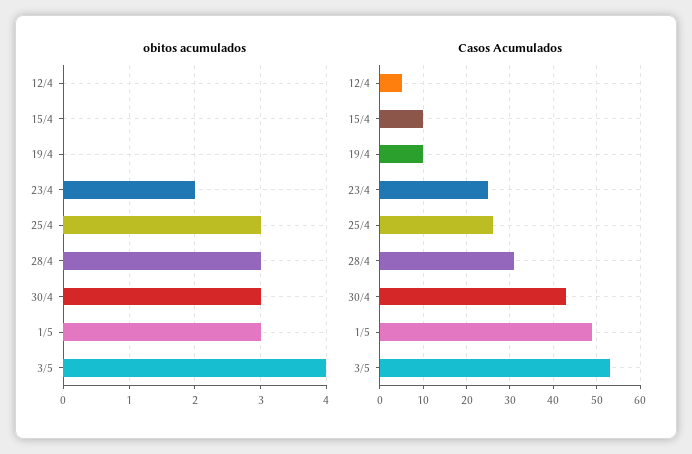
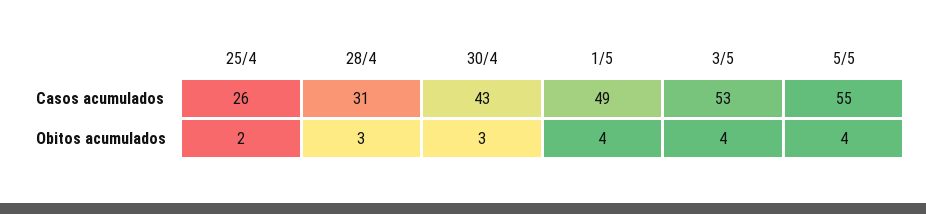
obitos acumulados, 12/4: 0 -> none
obitos acumulados, 15/4: 0 -> none
obitos acumulados, 19/4: 0 -> none
obitos acumulados, 23/4: 2 -> none
obitos acumulados, 25/4: 3 -> 2
obitos acumulados, 1/5: 3 -> 4
Casos Acumulados, 12/4: 5 -> none
Casos Acumulados, 15/4: 10 -> none
Casos Acumulados, 19/4: 10 -> none
Casos Acumulados, 23/4: 25 -> none
Casos Acumulados, 5/5: none -> 55
obitos acumulados, 5/5: none -> 4

